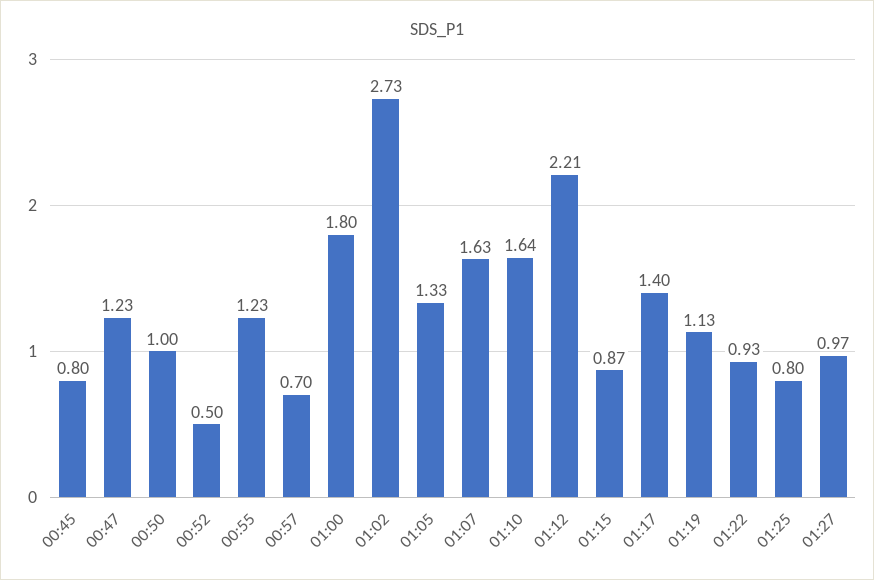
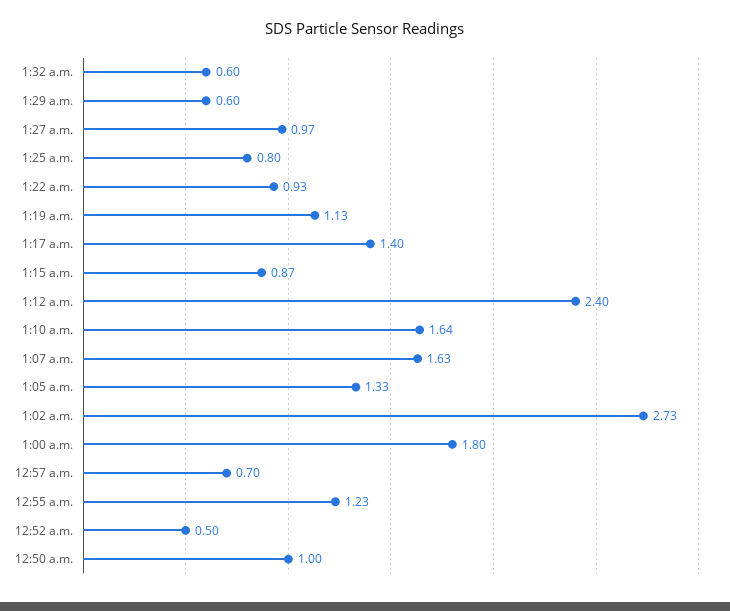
00:45: 0.8 -> none
00:47: 1.23 -> none
01:12: 2.21 -> 2.4
1:32 a.m.: none -> 0.6
1:29 a.m.: none -> 0.6

